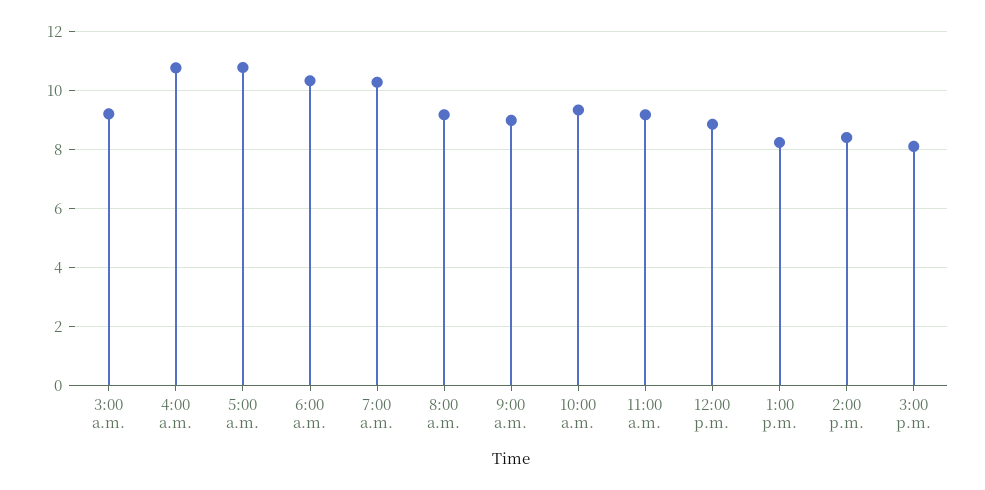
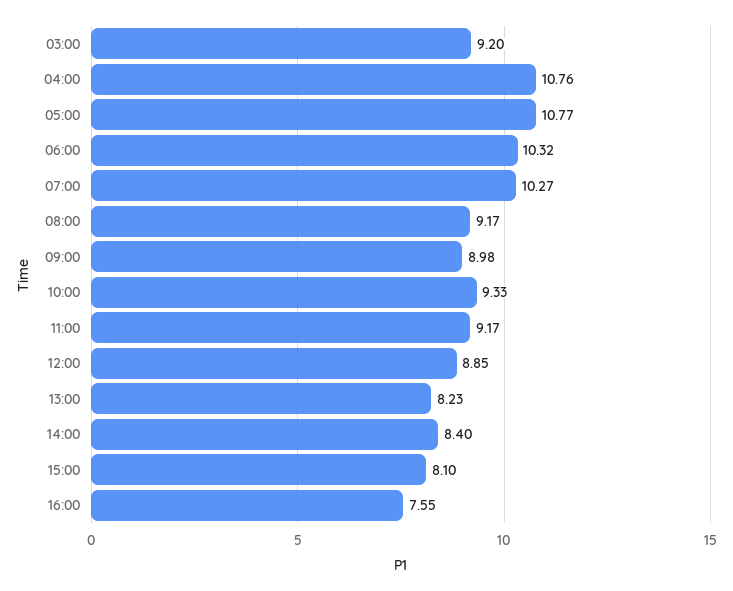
16:00: none -> 7.55

